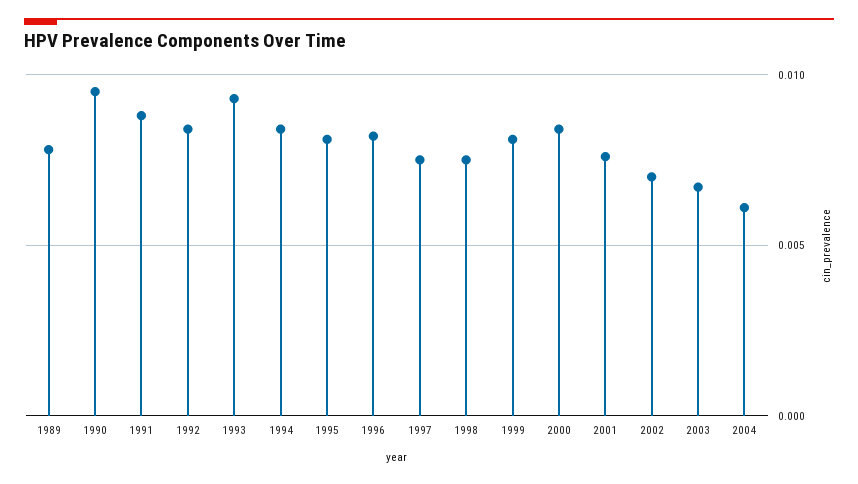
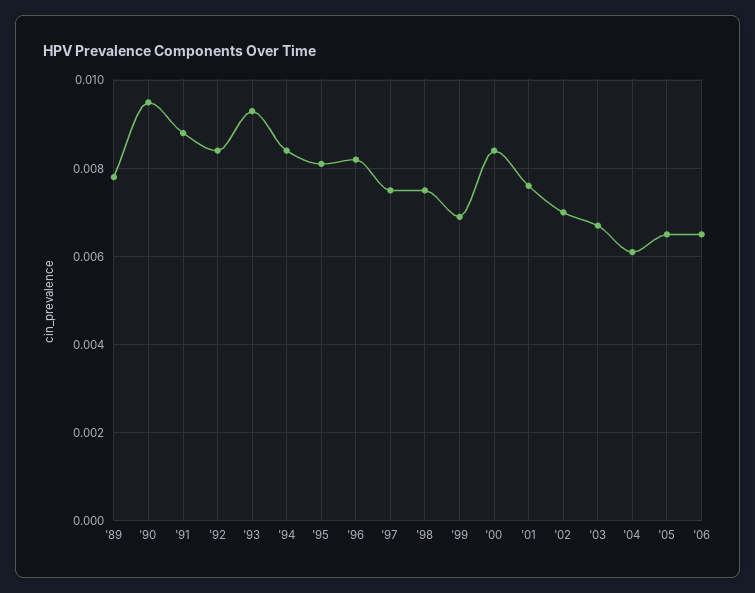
1999: 0.008 -> 0.007
'05: none -> 0.0065
'06: none -> 0.0065

